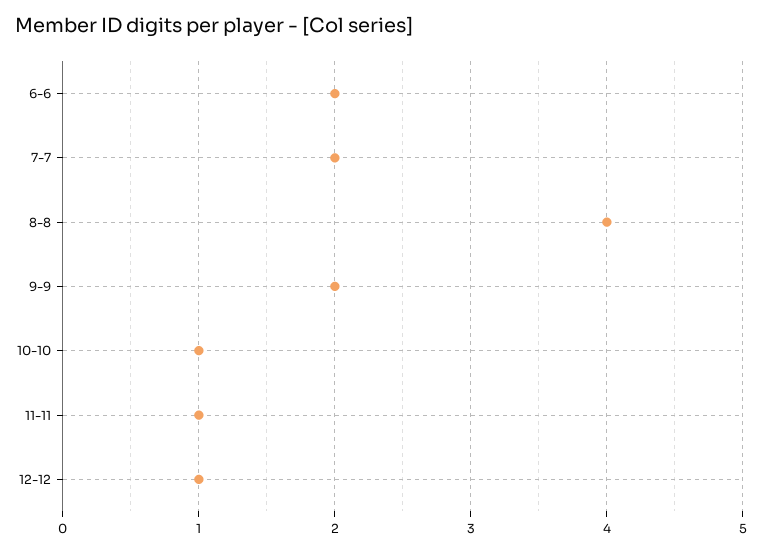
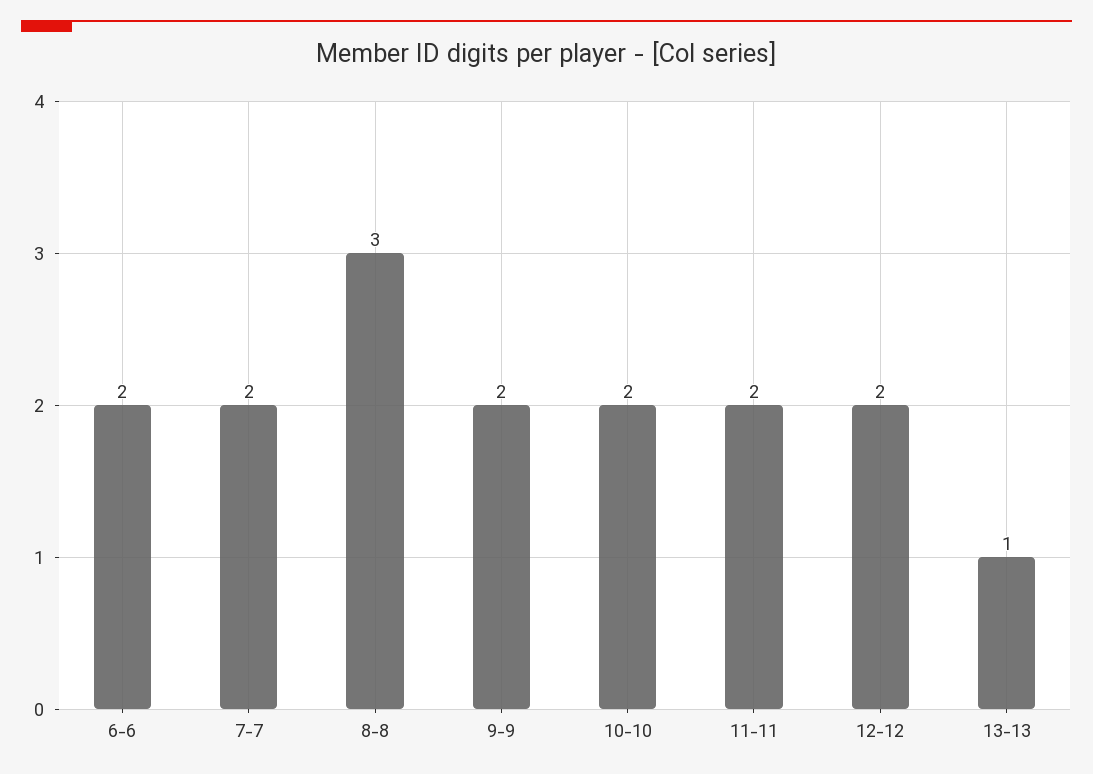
8-8: 4 -> 3
10-10: 1 -> 2
11-11: 1 -> 2
12-12: 1 -> 2
13-13: none -> 1

